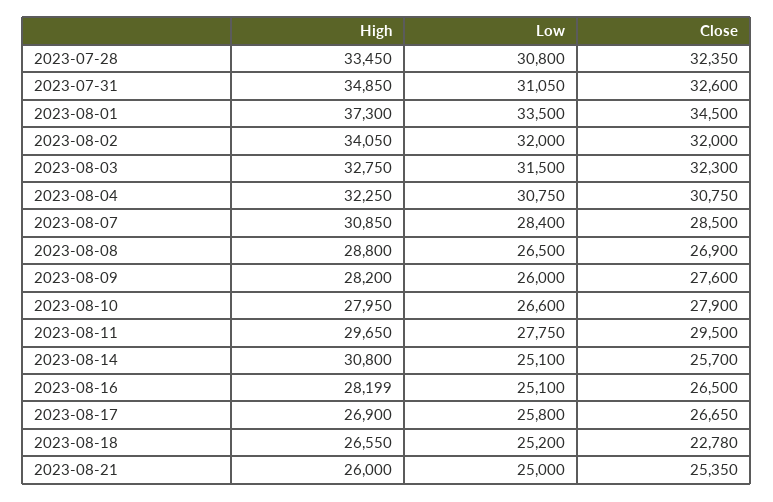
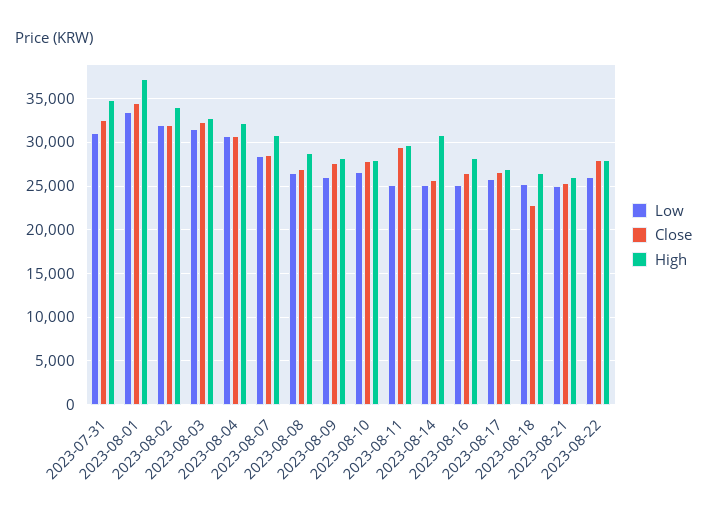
High, 2023-07-28: 33450 -> none
Low, 2023-07-28: 30800 -> none
Close, 2023-07-28: 32350 -> none
Low, 2023-08-11: 27750 -> 25000
Low, 2023-08-22: none -> 26000
Close, 2023-08-22: none -> 28000
High, 2023-08-22: none -> 28000

